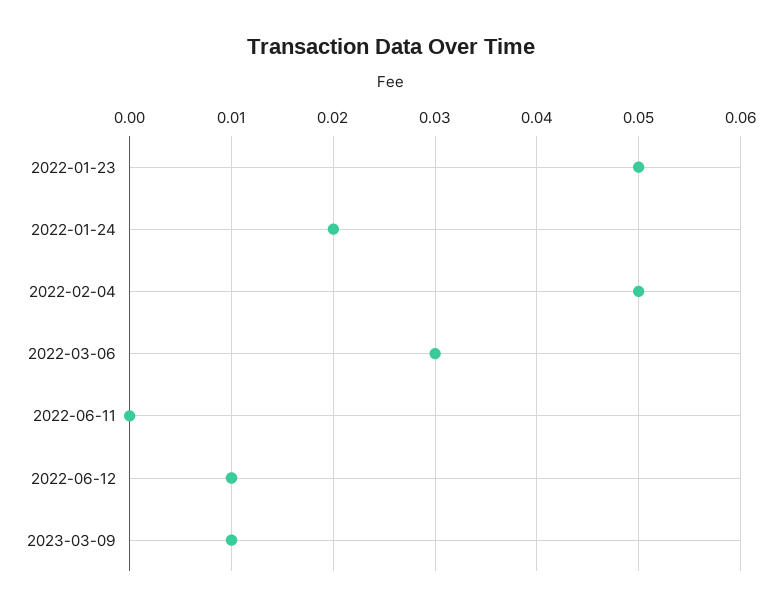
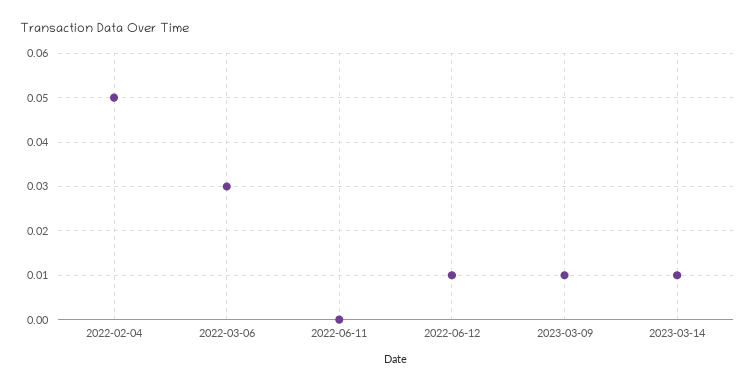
2022-01-23: 0.05 -> none
2022-01-24: 0.02 -> none
2023-03-14: none -> 0.01

